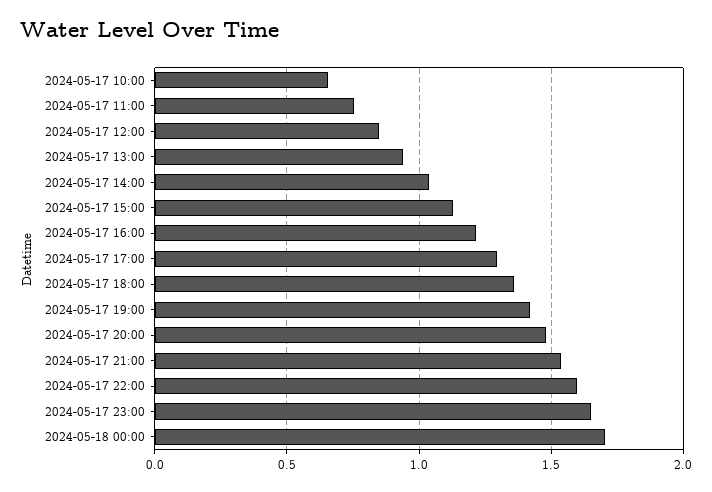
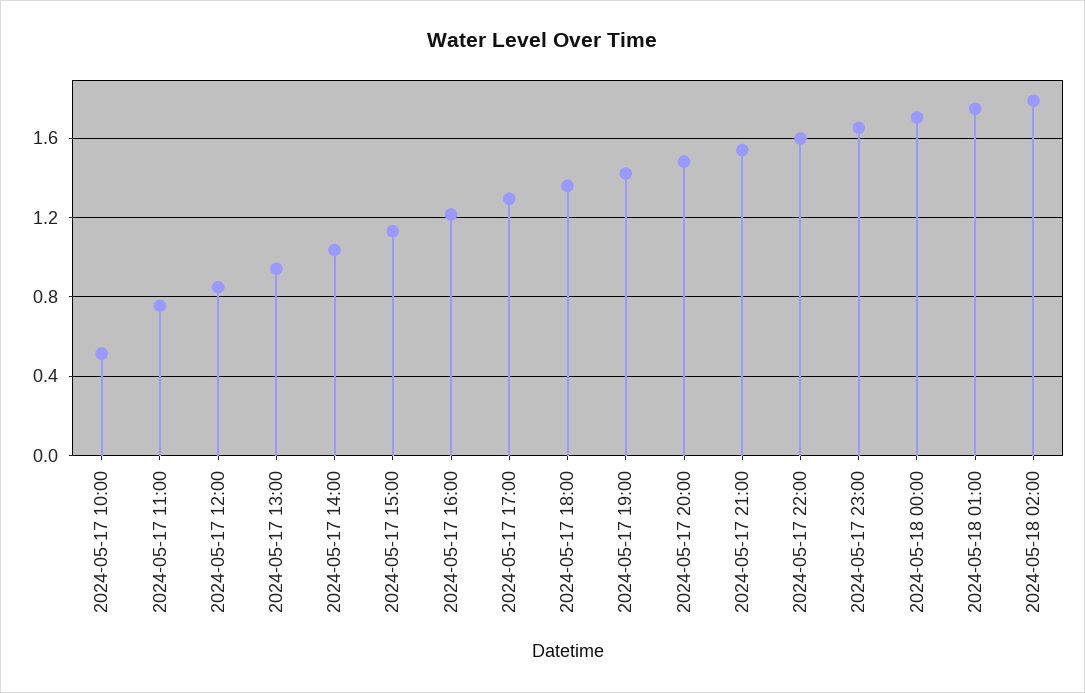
2024-05-17 10:00: 0.65 -> 0.5
2024-05-18 01:00: none -> 1.75
2024-05-18 02:00: none -> 1.8

